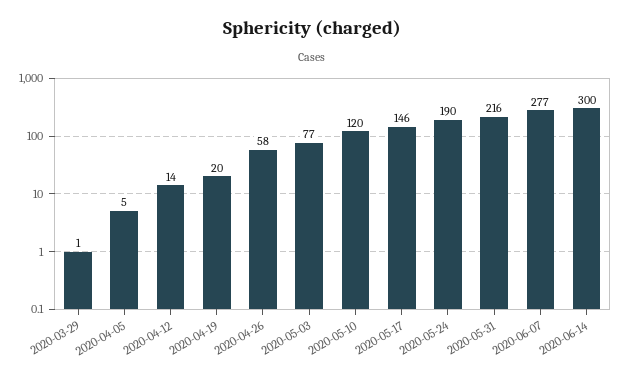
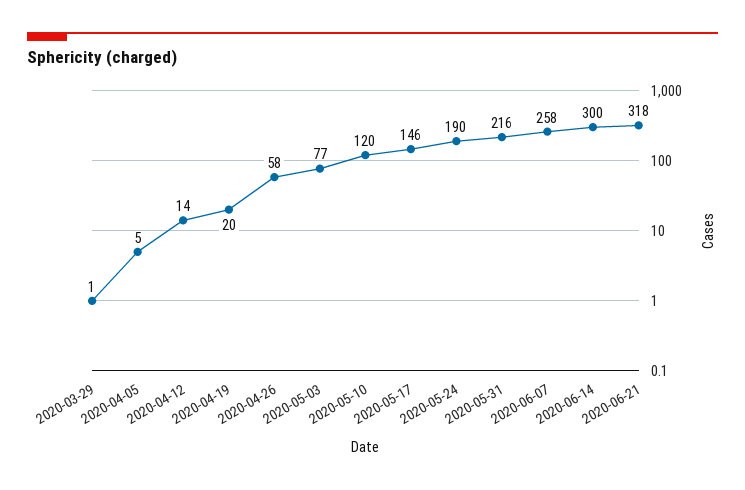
2020-06-07: 277 -> 258
2020-06-21: none -> 318

